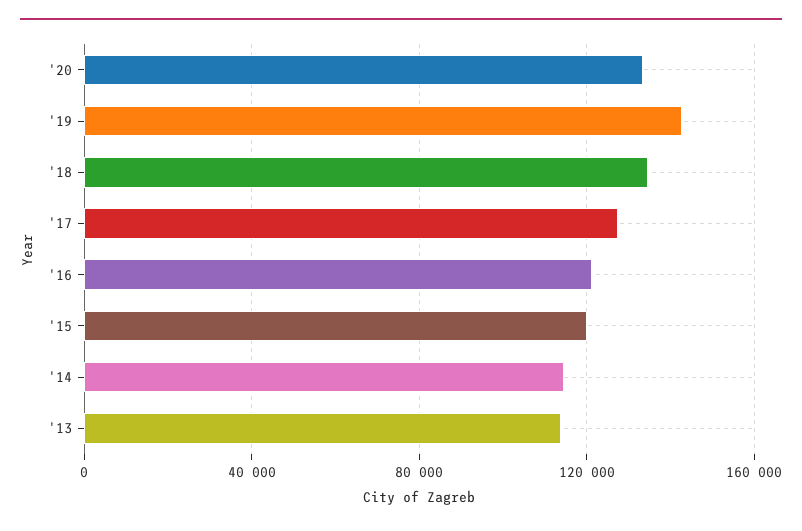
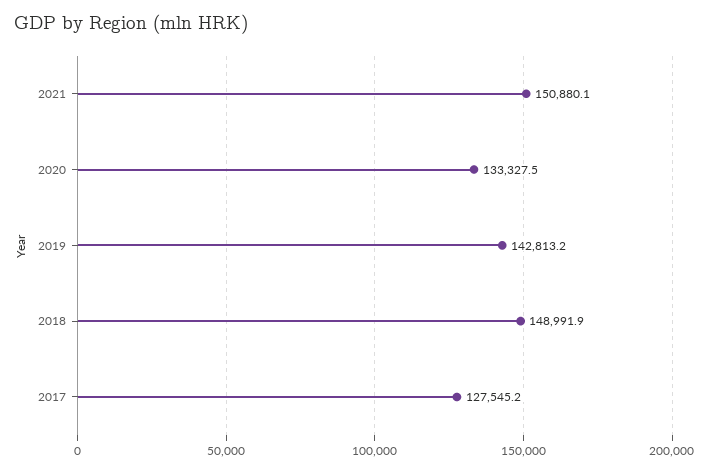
'18: 135000 -> 148991.9
'16: 120000 -> none
'15: 120000 -> none
'14: 115000 -> none
'13: 115000 -> none
2021: none -> 150880.1

